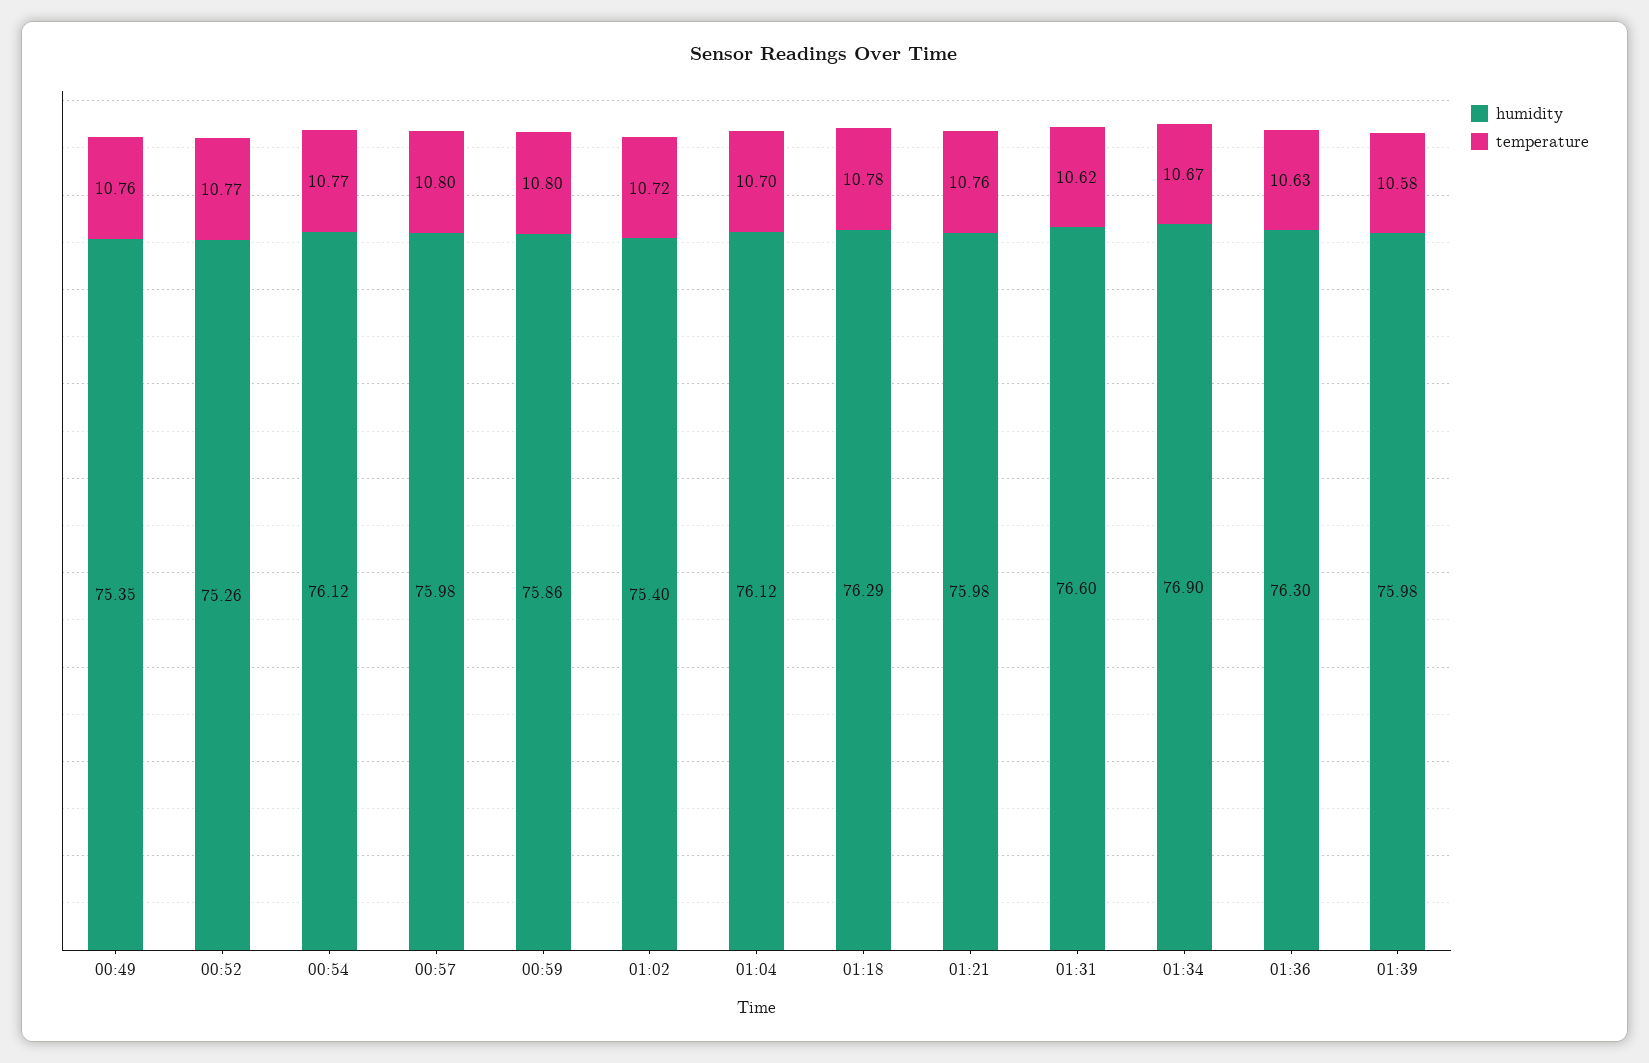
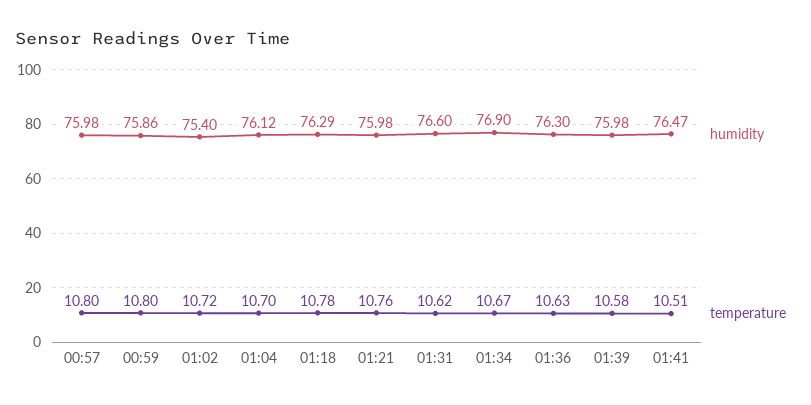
humidity, 00:49: 75.35 -> none
temperature, 00:49: 10.76 -> none
humidity, 00:52: 75.26 -> none
temperature, 00:52: 10.77 -> none
humidity, 00:54: 76.12 -> none
temperature, 00:54: 10.77 -> none
humidity, 01:41: none -> 76.47
temperature, 01:41: none -> 10.51

